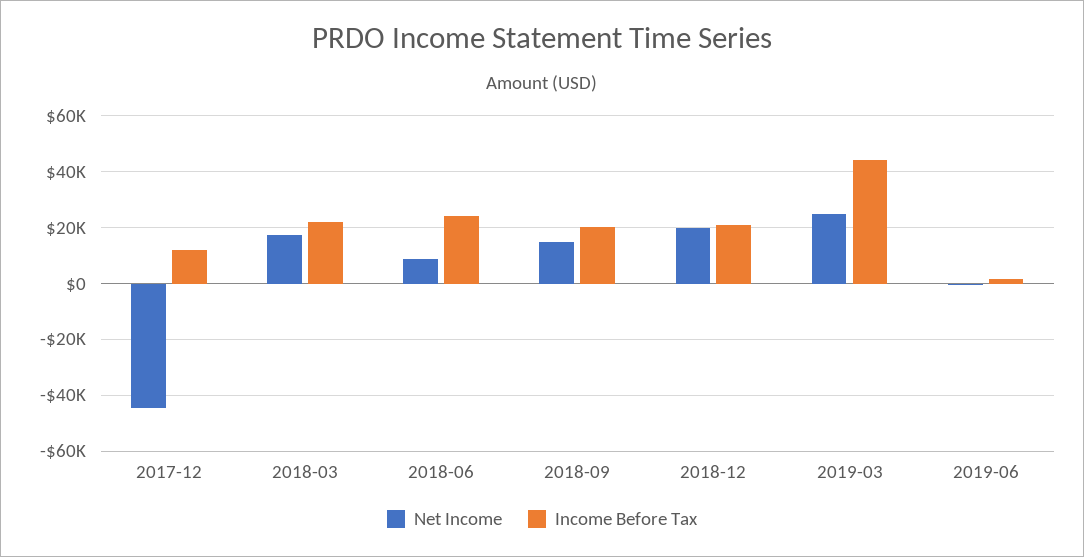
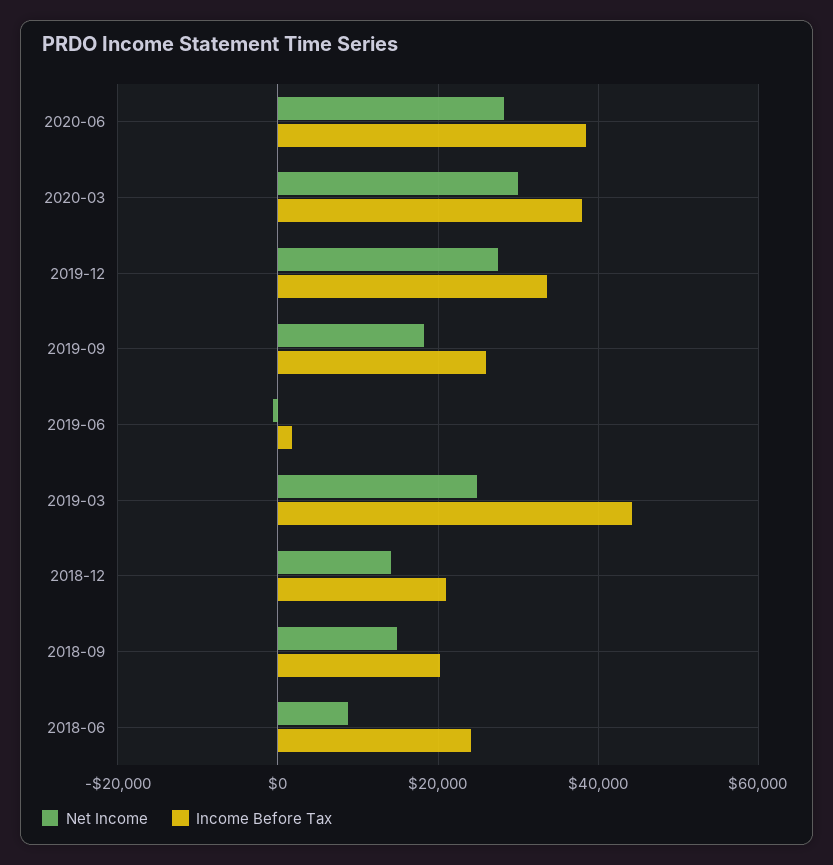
Net Income, 2017-12: -45000 -> none
Income Before Tax, 2017-12: 12500 -> none
Net Income, 2018-03: 17500 -> none
Income Before Tax, 2018-03: 22500 -> none
Net Income, 2018-12: 20000 -> 14000
Net Income, 2020-06: none -> 28000
Income Before Tax, 2020-06: none -> 38000
Net Income, 2020-03: none -> 30000
Income Before Tax, 2020-03: none -> 38000
Net Income, 2019-12: none -> 28000
Income Before Tax, 2019-12: none -> 34000
Net Income, 2019-09: none -> 18000
Income Before Tax, 2019-09: none -> 26000

